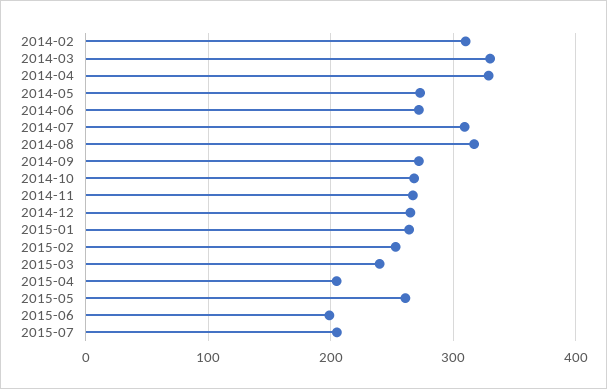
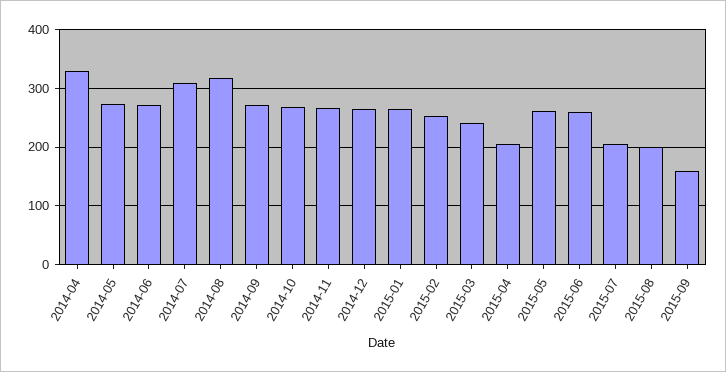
2014-02: 310 -> none
2014-03: 330 -> none
2015-06: 200 -> 260
2015-08: none -> 200
2015-09: none -> 160

